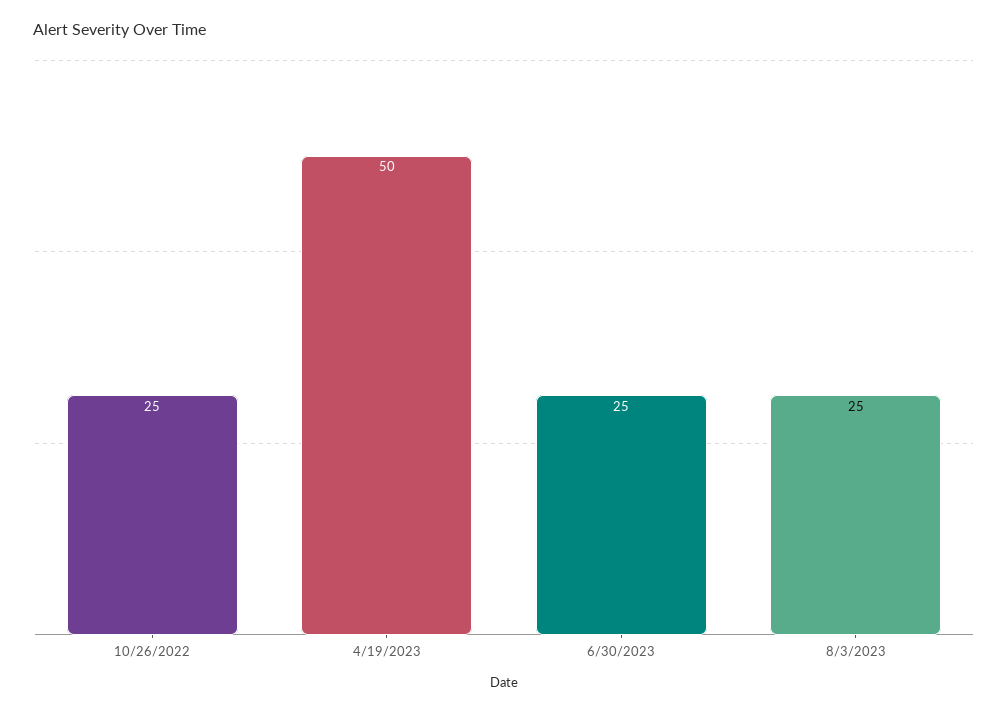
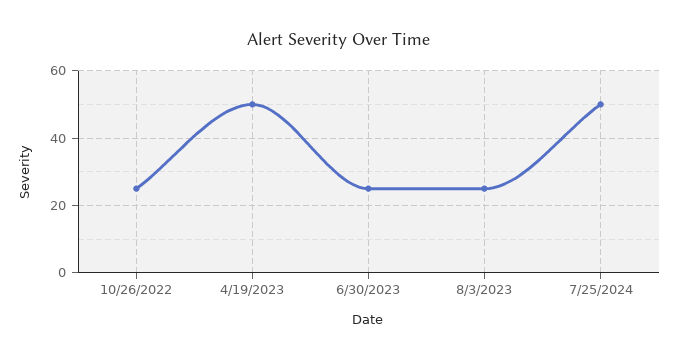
7/25/2024: none -> 50

